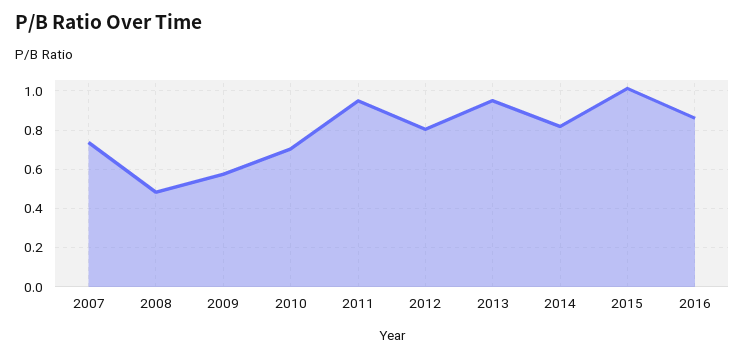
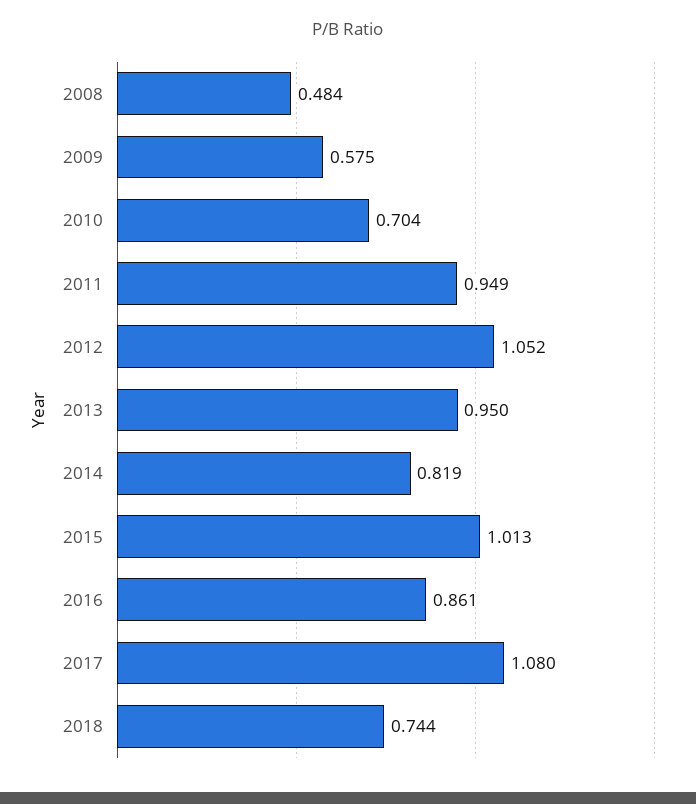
2007: 0.75 -> none
2012: 0.8 -> 1.052
2017: none -> 1.08
2018: none -> 0.744

